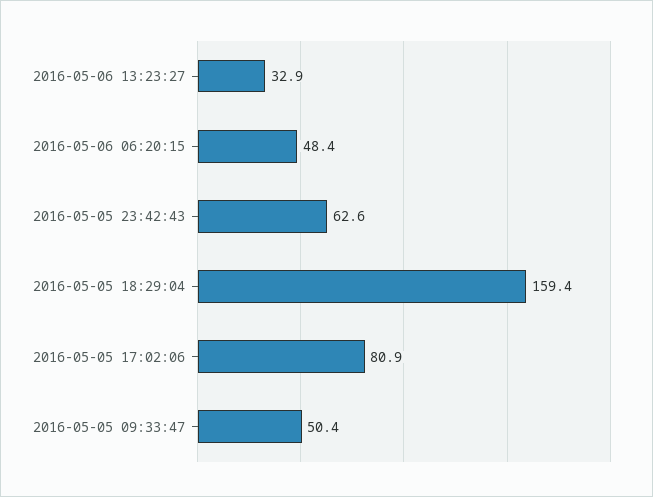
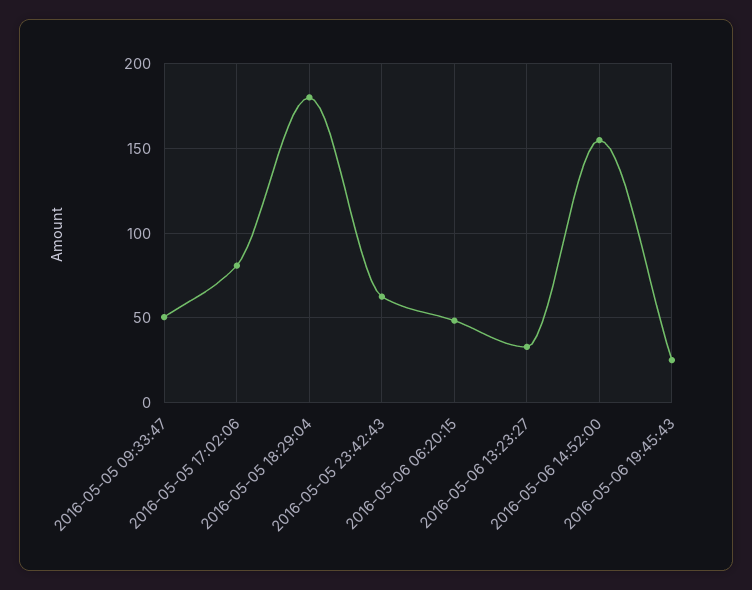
2016-05-05 18:29:04: 159.4 -> 180
2016-05-06 14:52:00: none -> 155
2016-05-06 19:45:43: none -> 25

